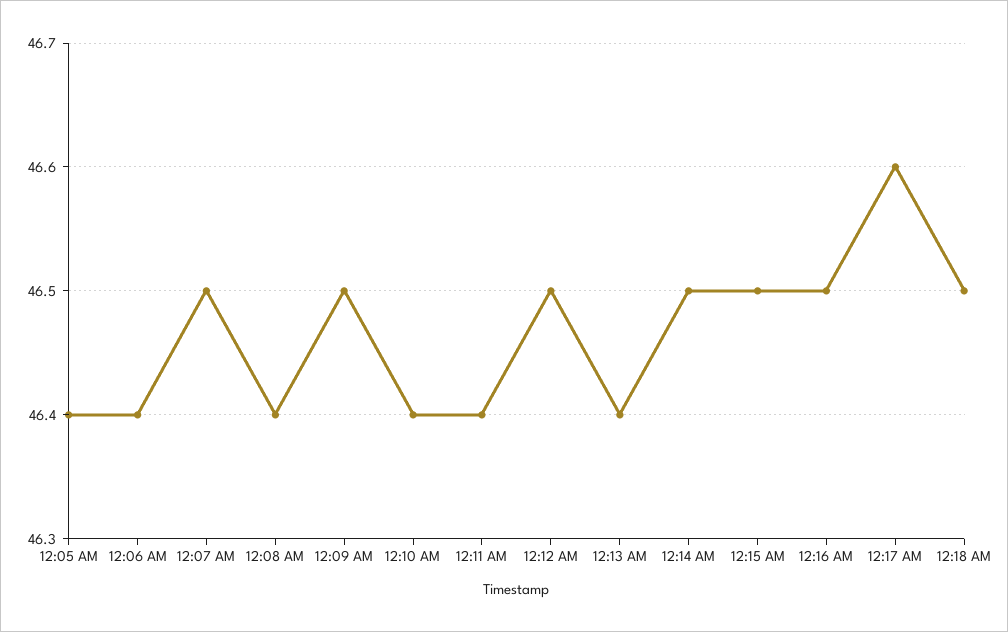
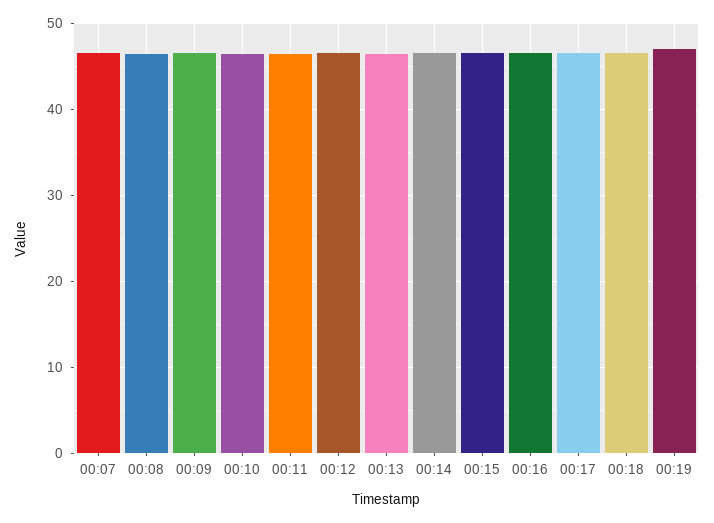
12:05 AM: 46.4 -> none
12:06 AM: 46.4 -> none
00:19: none -> 47

